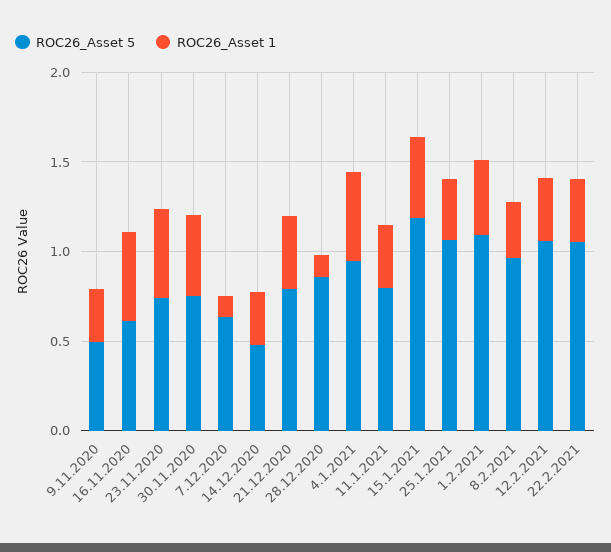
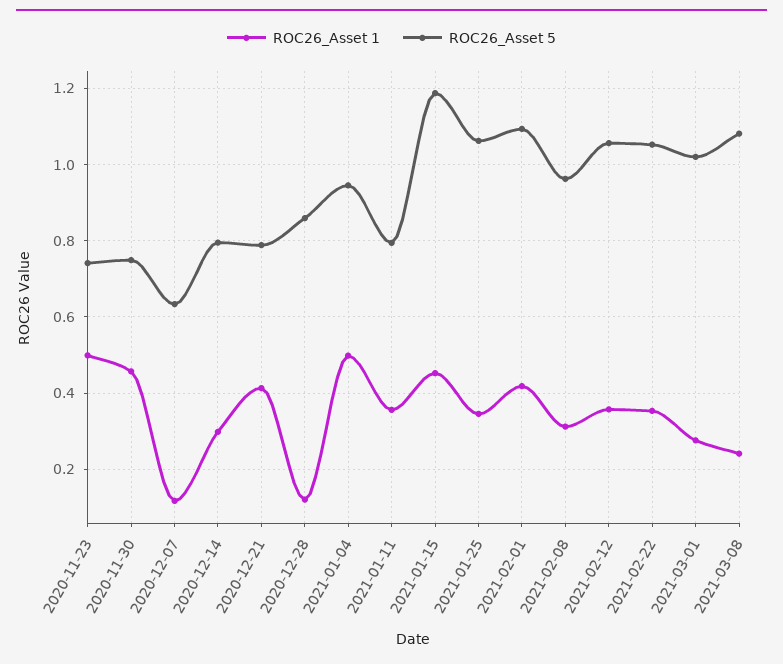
ROC26_Asset 5, 9.11.2020: 0.5 -> none
ROC26_Asset 1, 9.11.2020: 0.3 -> none
ROC26_Asset 5, 16.11.2020: 0.6 -> none
ROC26_Asset 1, 16.11.2020: 0.5 -> none
ROC26_Asset 5, 14.12.2020: 0.5 -> 0.8
ROC26_Asset 1, 2021-03-01: none -> 0.28
ROC26_Asset 5, 2021-03-01: none -> 1.02
ROC26_Asset 1, 2021-03-08: none -> 0.24
ROC26_Asset 5, 2021-03-08: none -> 1.08

